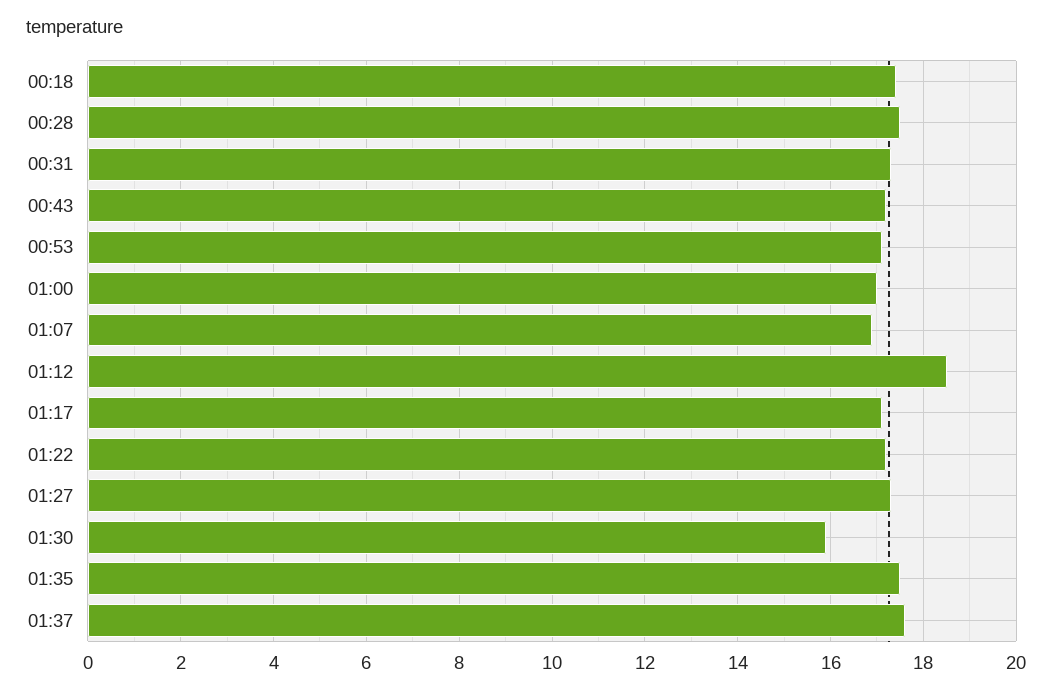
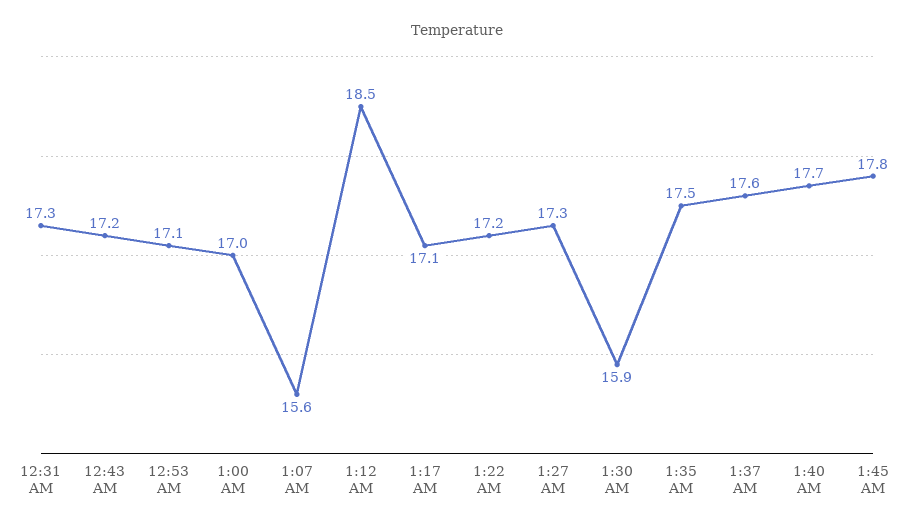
00:18: 17.5 -> none
00:28: 17.5 -> none
01:07: 17 -> 15.6
1:40 AM: none -> 17.7
1:45 AM: none -> 17.8

